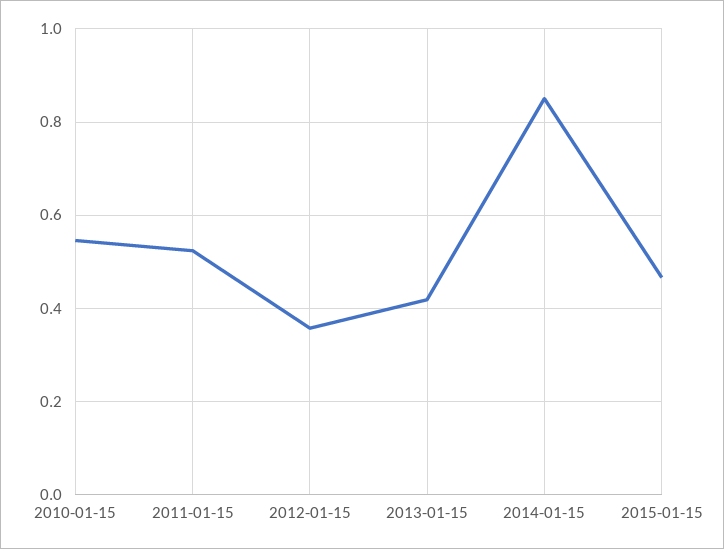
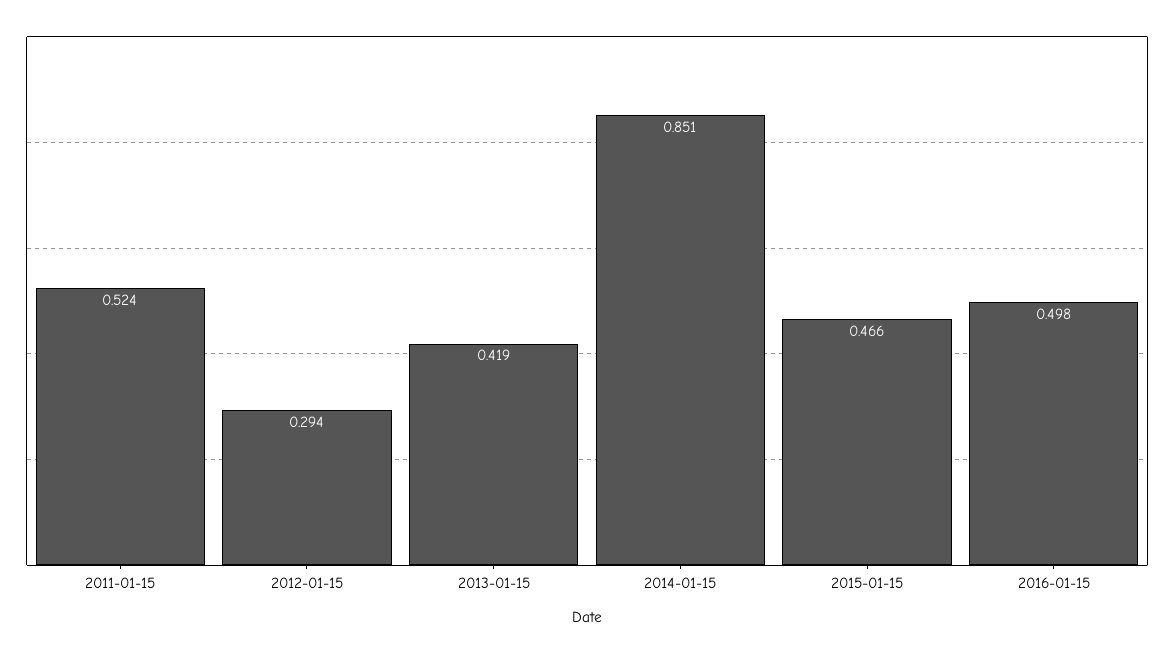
2010-01-15: 0.54 -> none
2012-01-15: 0.36 -> 0.294
2016-01-15: none -> 0.498

